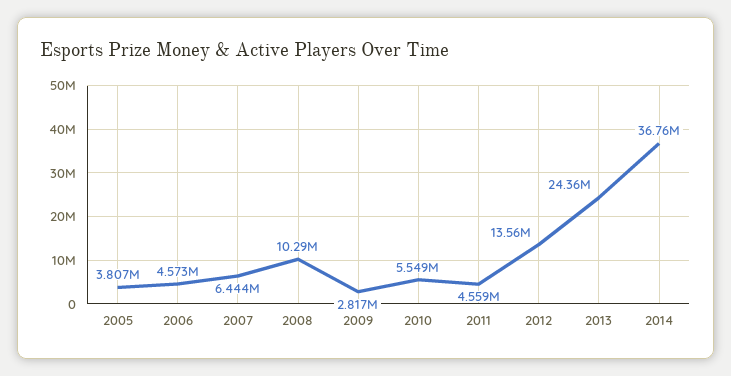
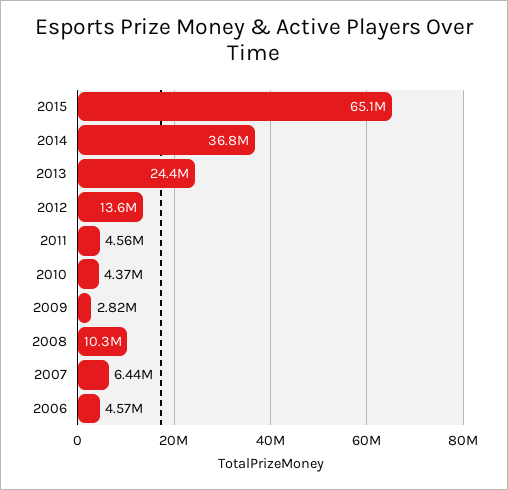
2005: 3807000 -> none
2010: 5549000 -> 4370000
2015: none -> 65100000

